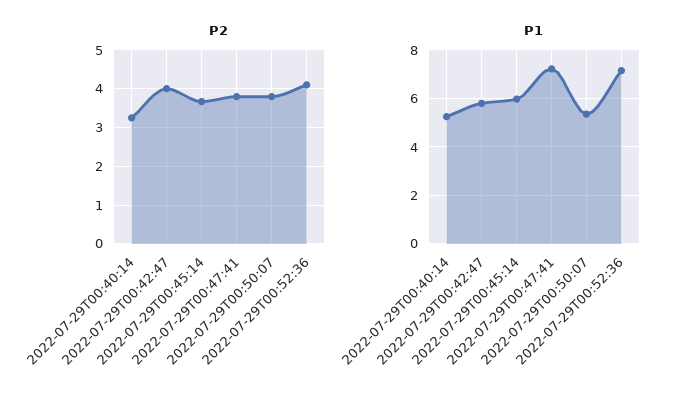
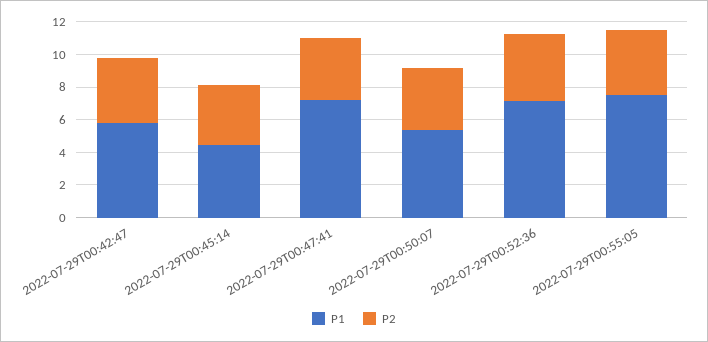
P2, 2022-07-29T00:40:14: 3.2 -> none
P1, 2022-07-29T00:40:14: 5.25 -> none
P1, 2022-07-29T00:45:14: 6 -> 4.5
P1, 2022-07-29T00:55:05: none -> 7.5
P2, 2022-07-29T00:55:05: none -> 4

